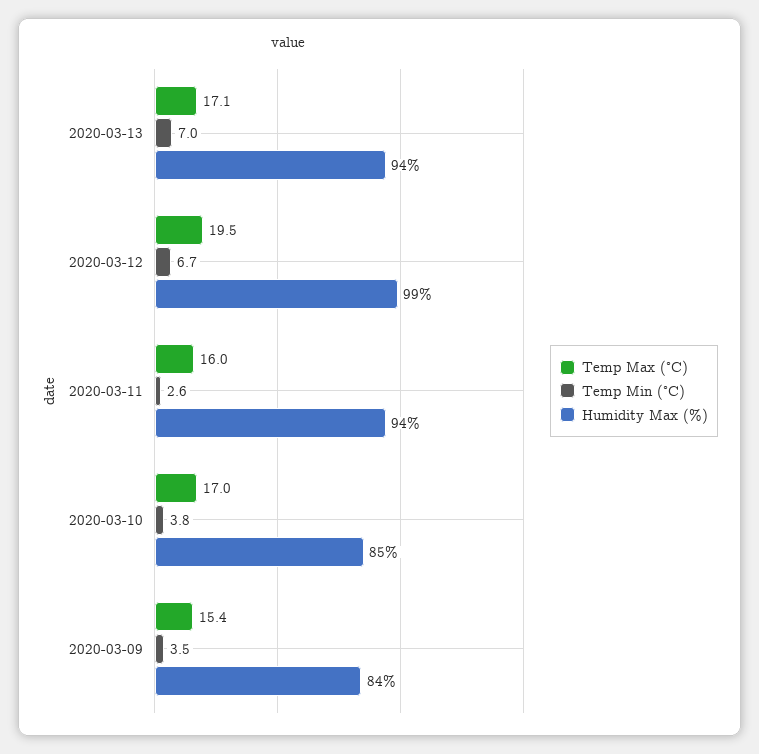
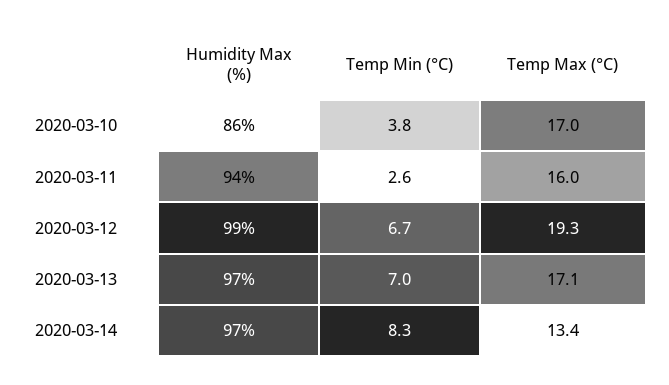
Humidity Max (%), 2020-03-13: 94 -> 97
Temp Max (°C), 2020-03-12: 19.5 -> 19.3
Humidity Max (%), 2020-03-10: 85 -> 86
Temp Max (°C), 2020-03-09: 15.4 -> none
Temp Min (°C), 2020-03-09: 3.5 -> none
Humidity Max (%), 2020-03-09: 84 -> none
Humidity Max (%), 2020-03-14: none -> 97
Temp Min (°C), 2020-03-14: none -> 8.3
Temp Max (°C), 2020-03-14: none -> 13.4

